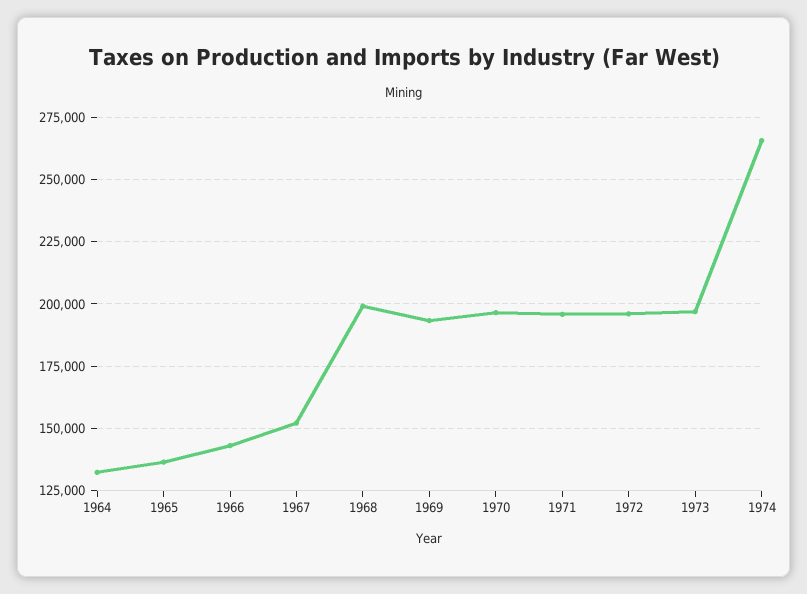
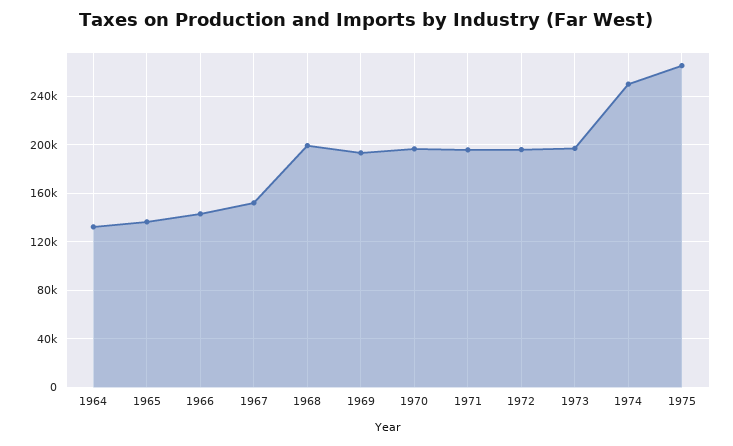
1974: 265000 -> 250000
1975: none -> 265000

